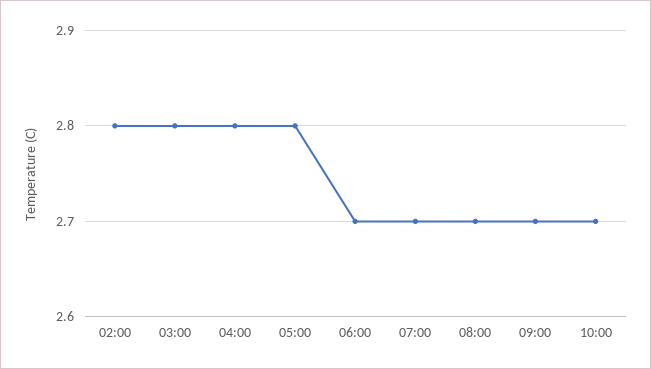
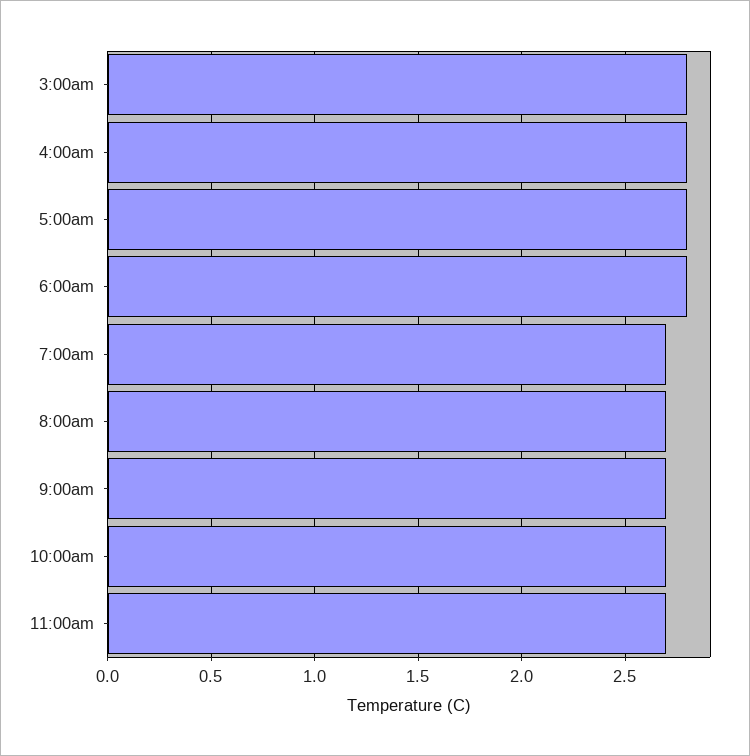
02:00: 2.8 -> none
06:00: 2.7 -> 2.8
11:00am: none -> 2.7

